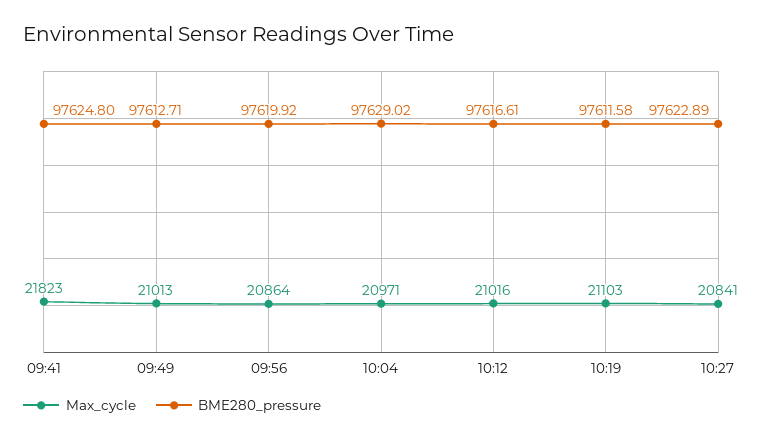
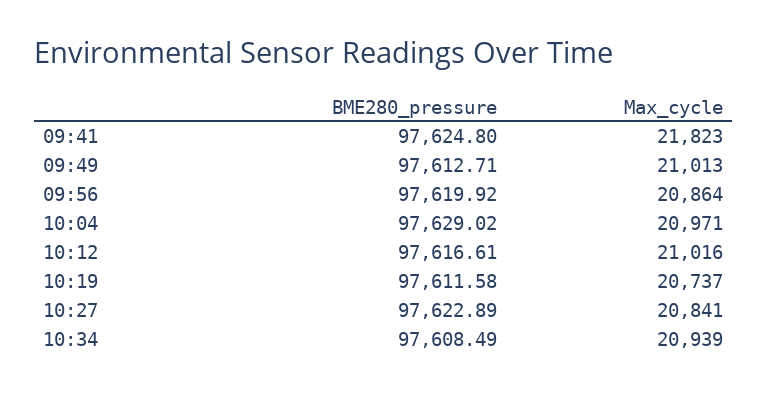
Max_cycle, 10:19: 21103 -> 20737
BME280_pressure, 10:34: none -> 97608.49
Max_cycle, 10:34: none -> 20939

